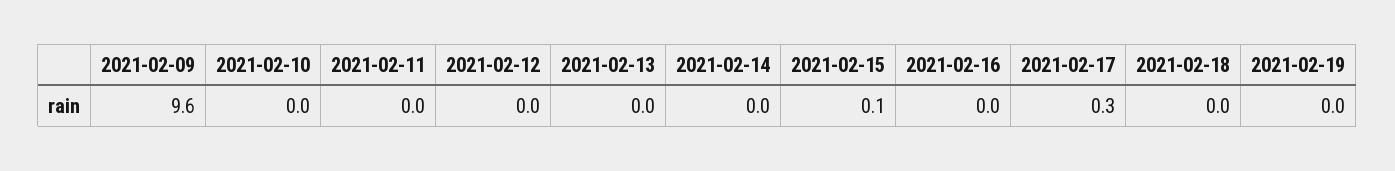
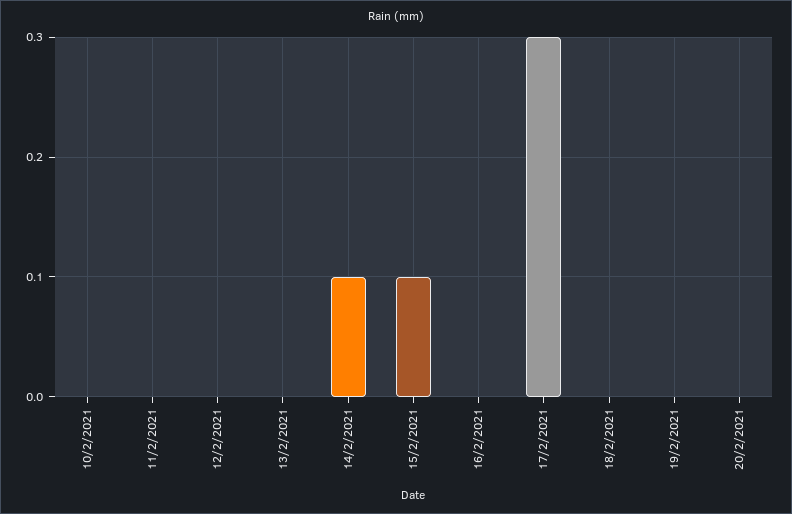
2021-02-09: 9.6 -> none
2021-02-14: 0 -> 0.1
20/2/2021: none -> 0

